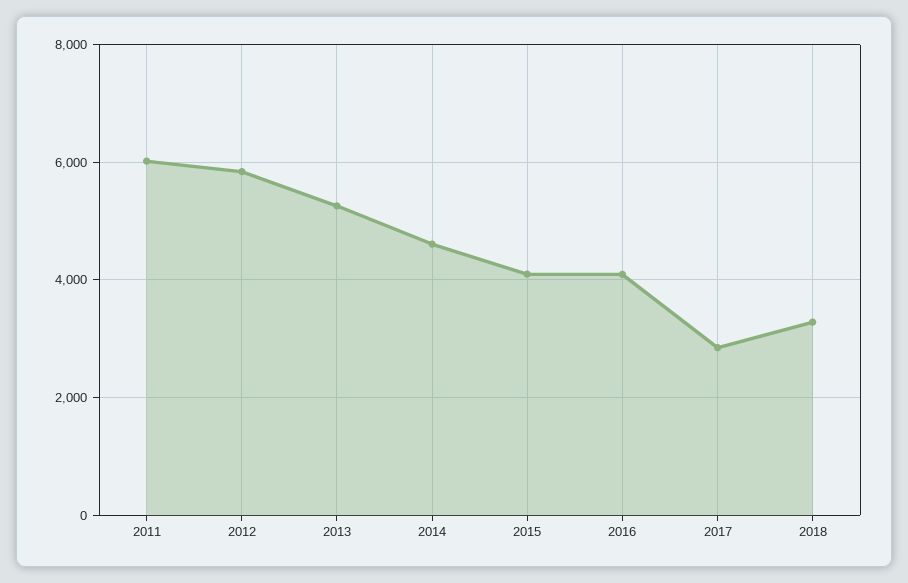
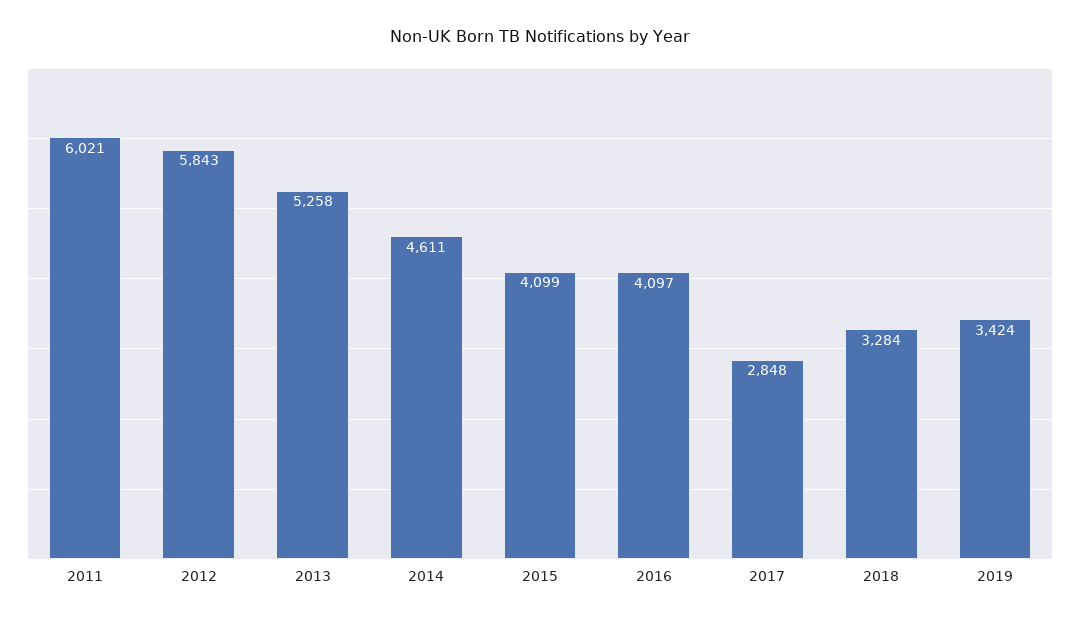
2019: none -> 3424

